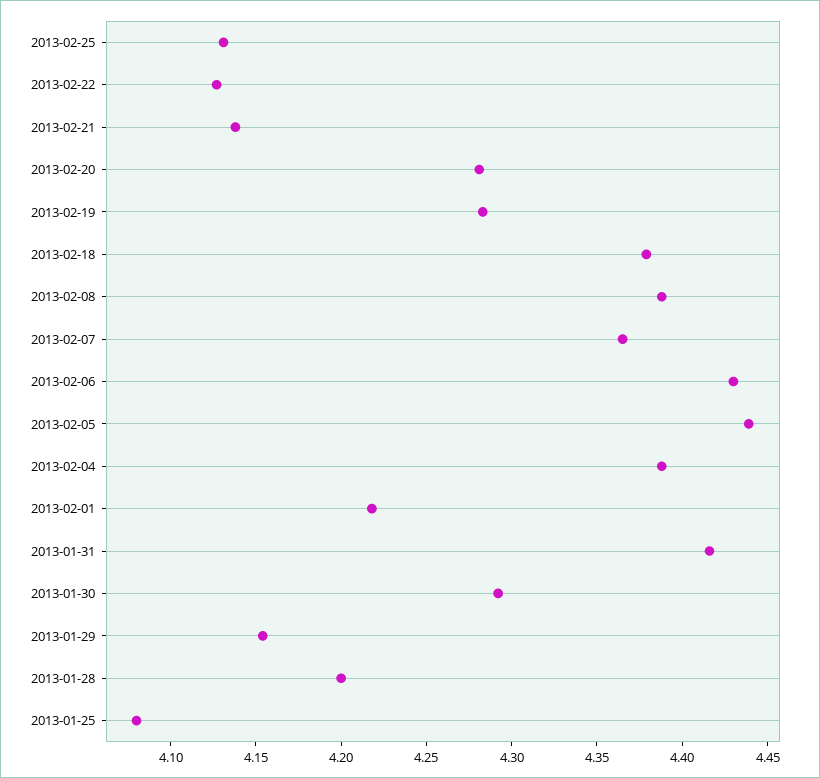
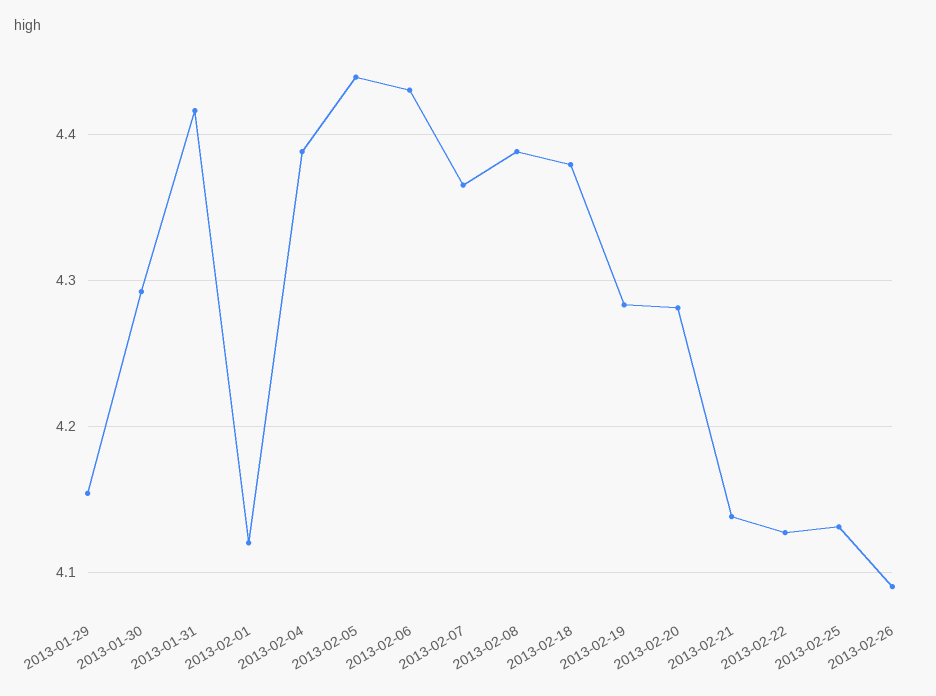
2013-02-01: 4.22 -> 4.12
2013-01-28: 4.2 -> none
2013-01-25: 4.08 -> none
2013-02-26: none -> 4.09

